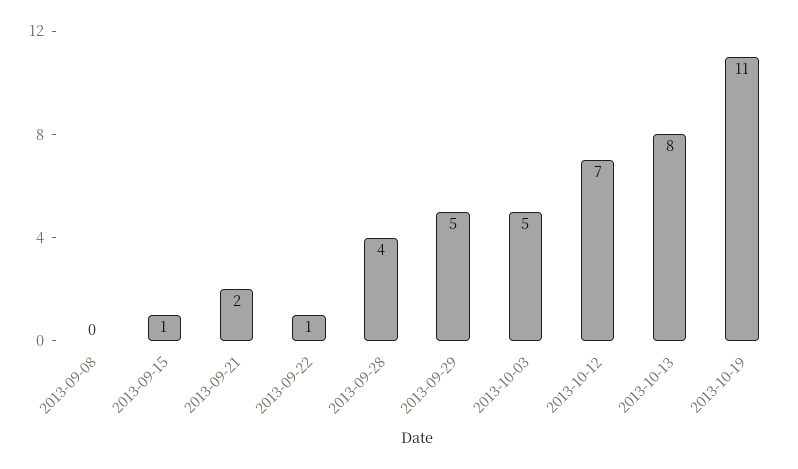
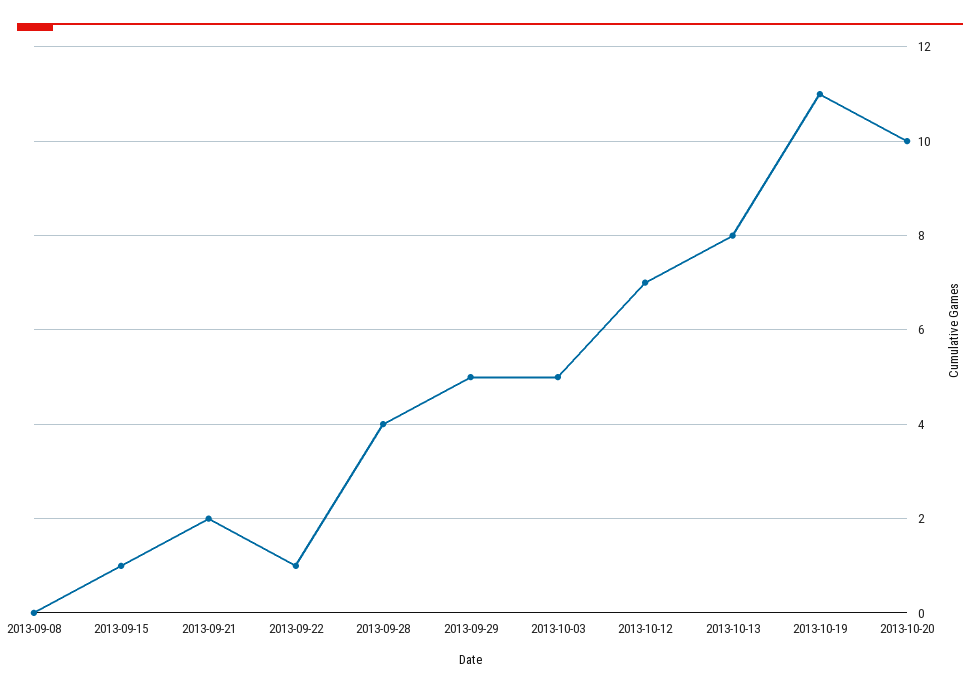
2013-10-20: none -> 10

